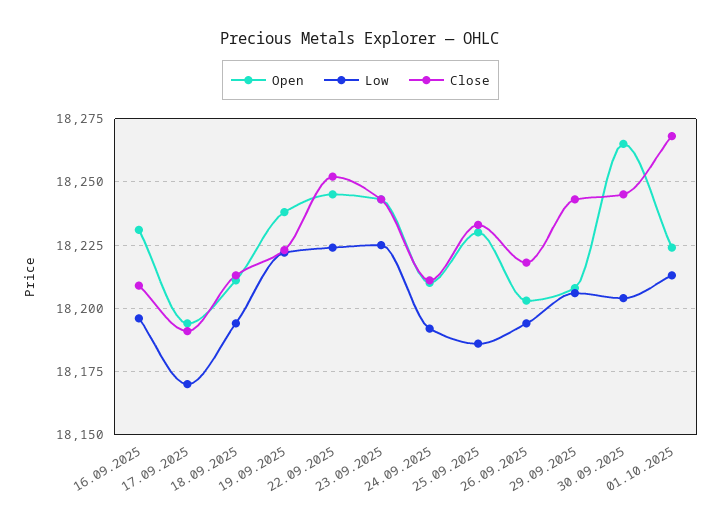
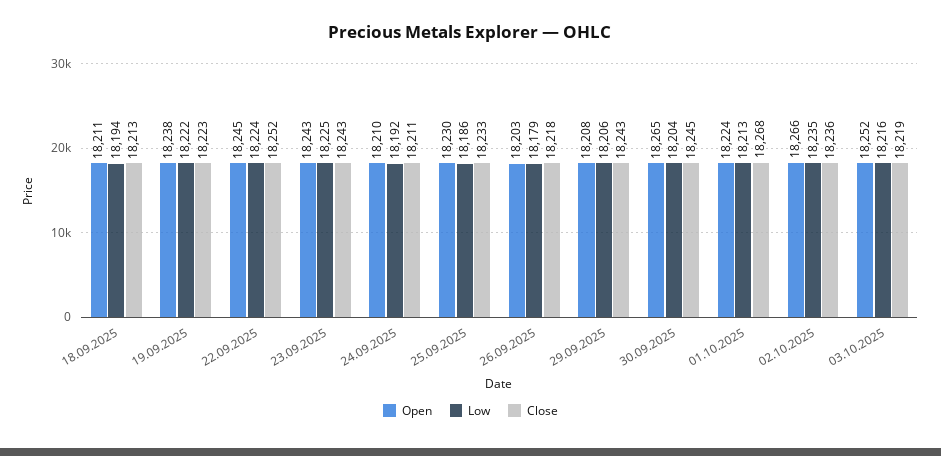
Open, 16.09.2025: 18230 -> none
Low, 16.09.2025: 18195 -> none
Close, 16.09.2025: 18210 -> none
Open, 17.09.2025: 18195 -> none
Low, 17.09.2025: 18170 -> none
Close, 17.09.2025: 18190 -> none
Low, 26.09.2025: 18195 -> 18179
Open, 02.10.2025: none -> 18266
Low, 02.10.2025: none -> 18235
Close, 02.10.2025: none -> 18236
Open, 03.10.2025: none -> 18252
Low, 03.10.2025: none -> 18216
Close, 03.10.2025: none -> 18219

